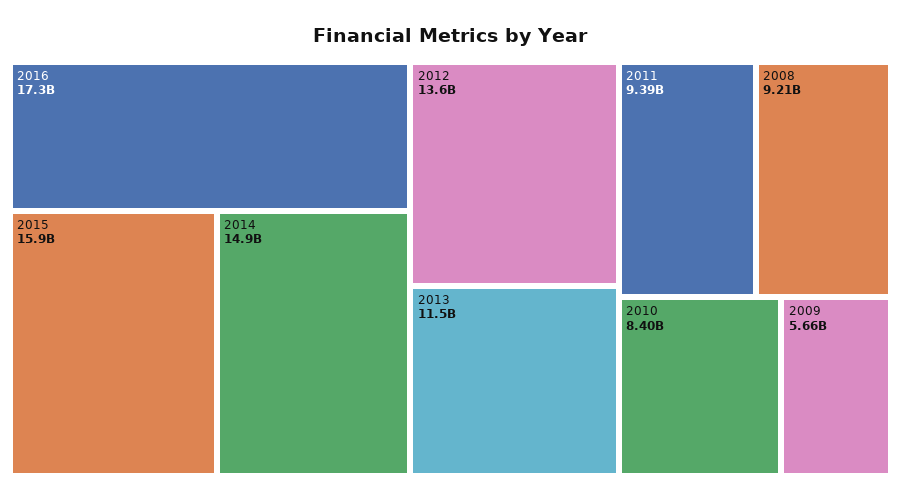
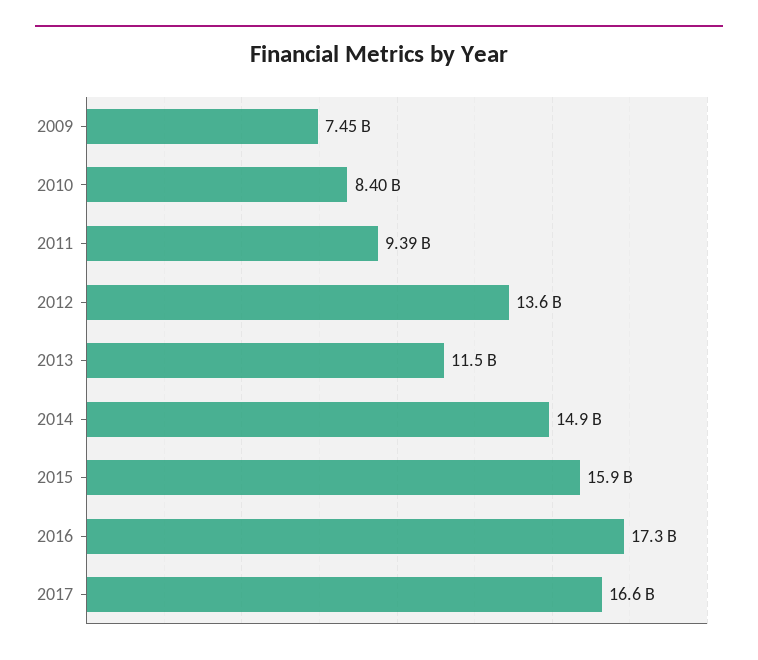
2008: 9210000000 -> none
2009: 5660000000 -> 7450000000
2017: none -> 16600000000

